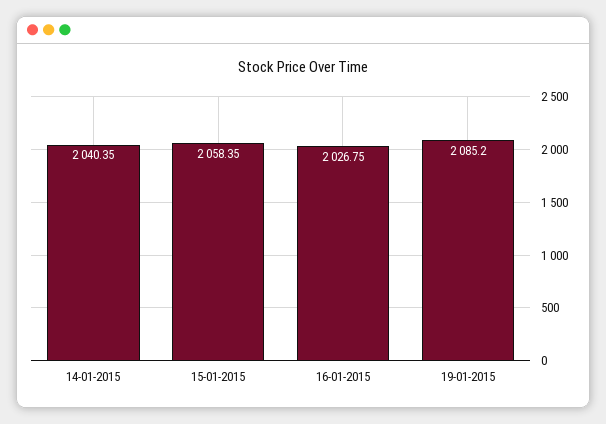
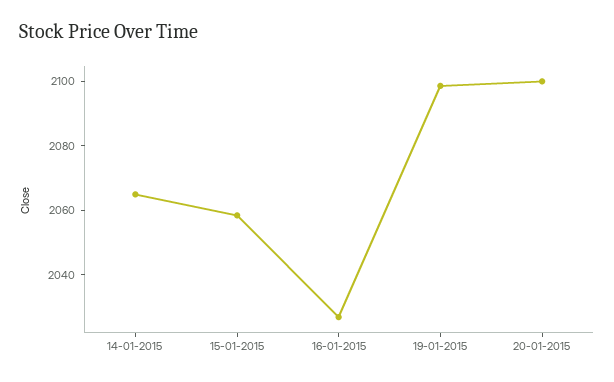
14-01-2015: 2040.35 -> 2065
19-01-2015: 2085.2 -> 2100
20-01-2015: none -> 2100

